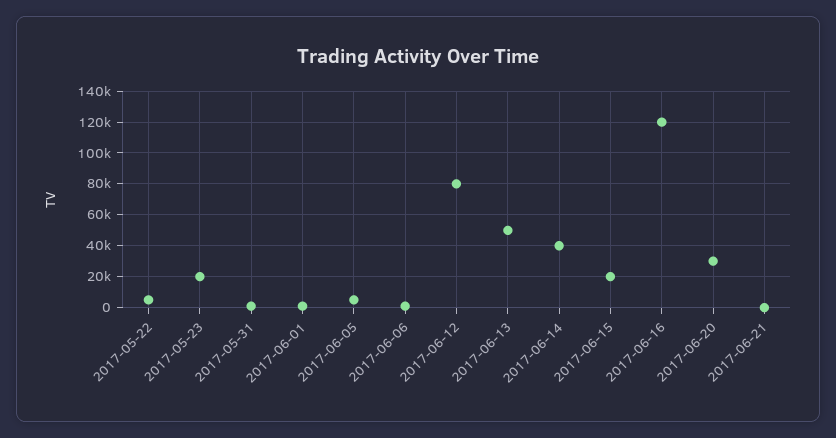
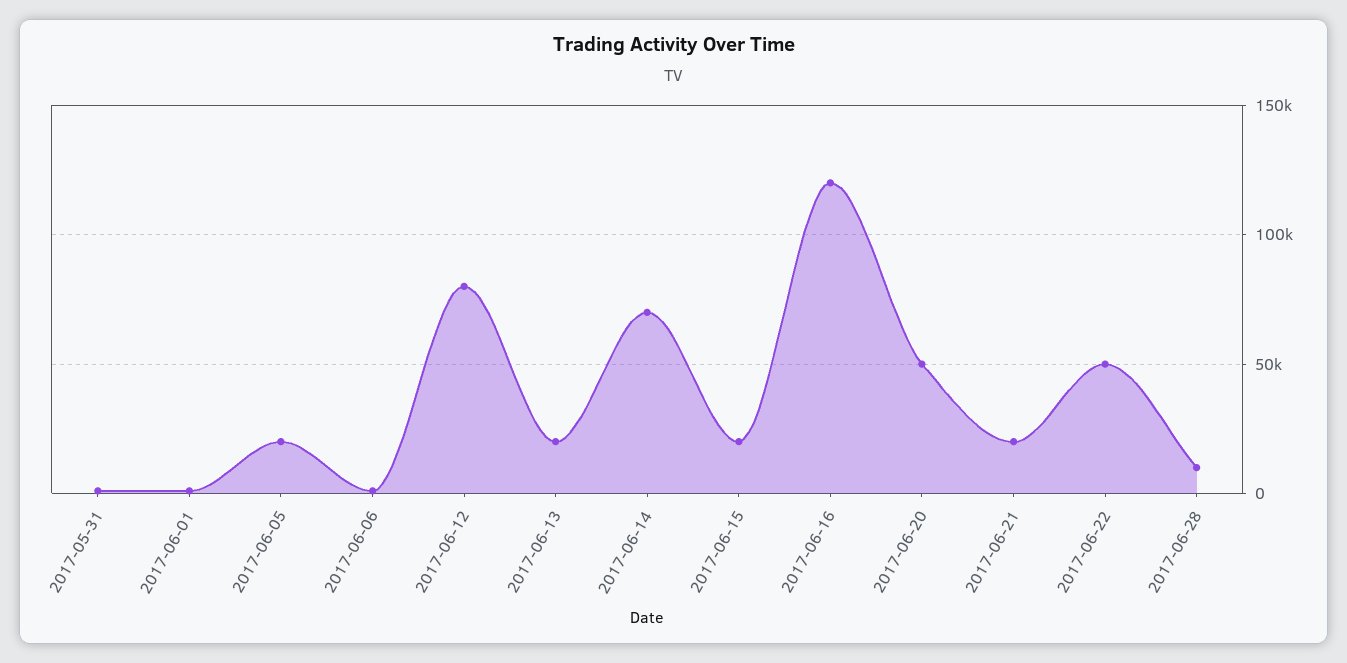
2017-05-22: 5000 -> none
2017-05-23: 20000 -> none
2017-06-05: 5000 -> 20000
2017-06-13: 50000 -> 20000
2017-06-14: 40000 -> 70000
2017-06-20: 30000 -> 50000
2017-06-21: 0 -> 20000
2017-06-22: none -> 50000
2017-06-28: none -> 10000

